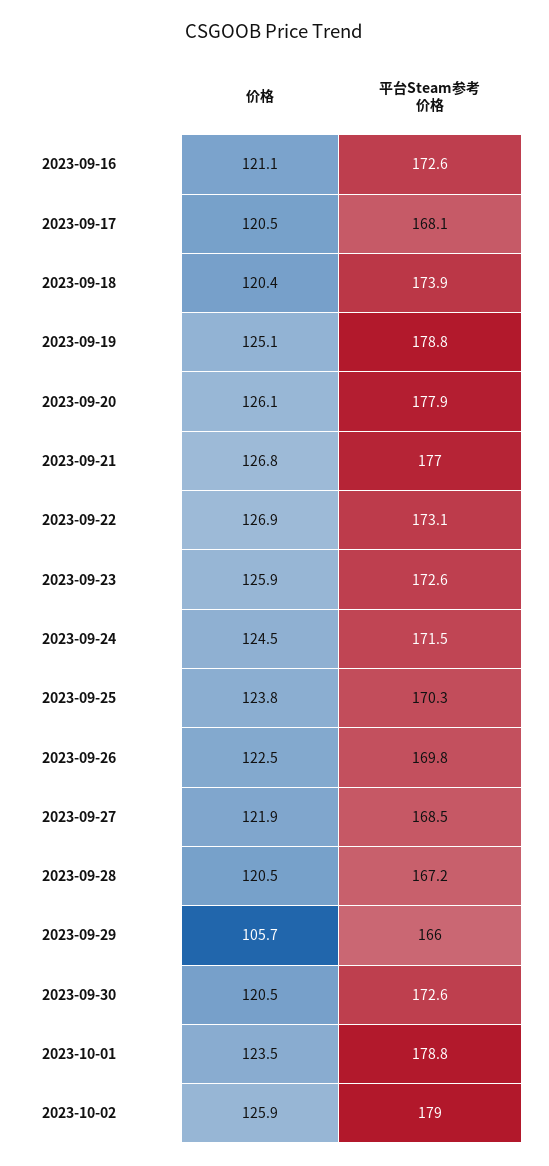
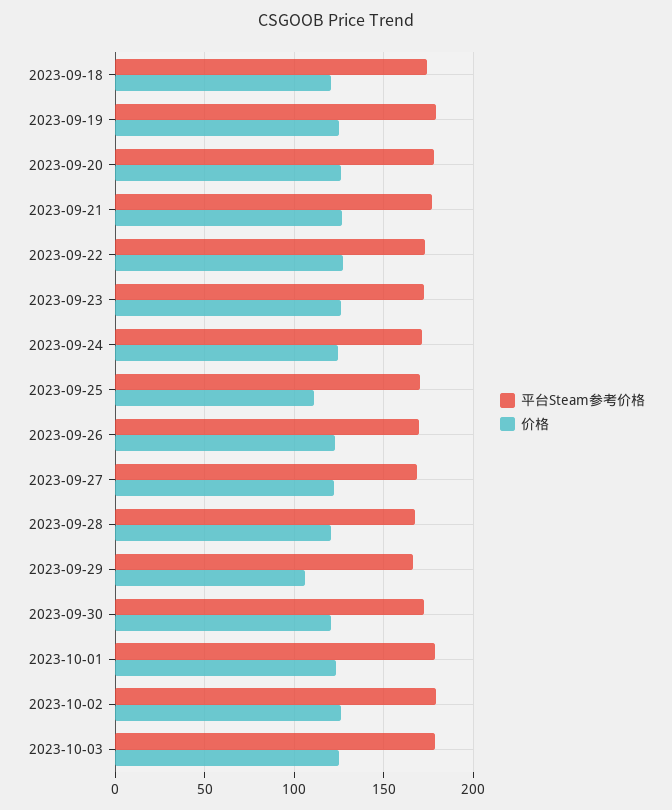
价格, 2023-09-16: 121.1 -> none
平台Steam参考价格, 2023-09-16: 172.6 -> none
价格, 2023-09-17: 120.5 -> none
平台Steam参考价格, 2023-09-17: 168.1 -> none
价格, 2023-09-25: 123.8 -> 110
平台Steam参考价格, 2023-10-03: none -> 180
价格, 2023-10-03: none -> 125

